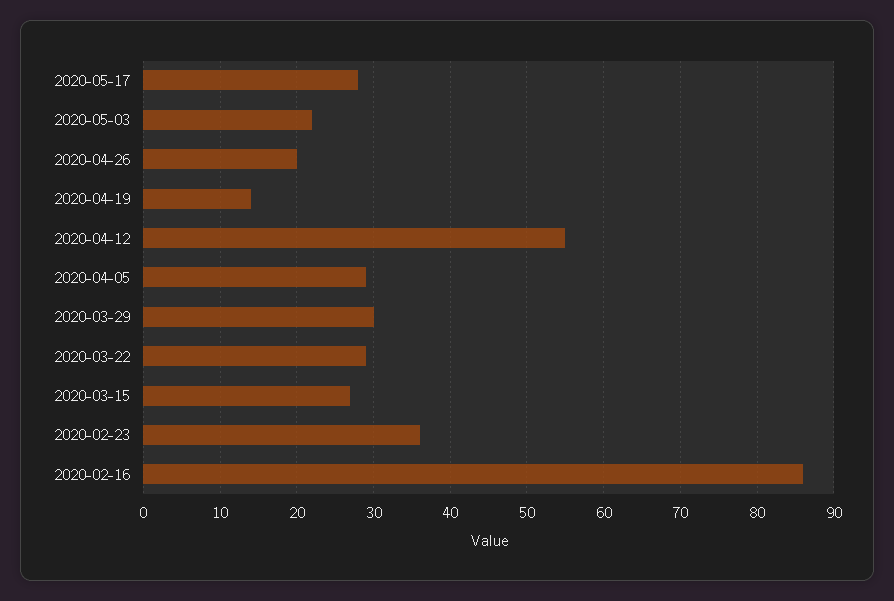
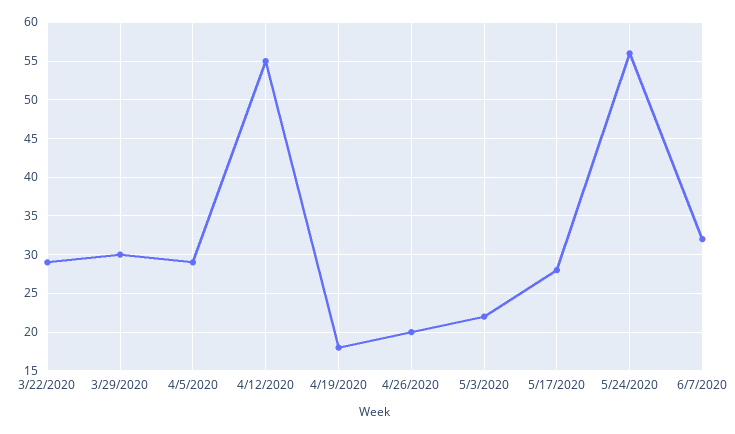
2020-04-19: 14 -> 18
2020-03-15: 27 -> none
2020-02-23: 36 -> none
2020-02-16: 86 -> none
5/24/2020: none -> 56
6/7/2020: none -> 32

